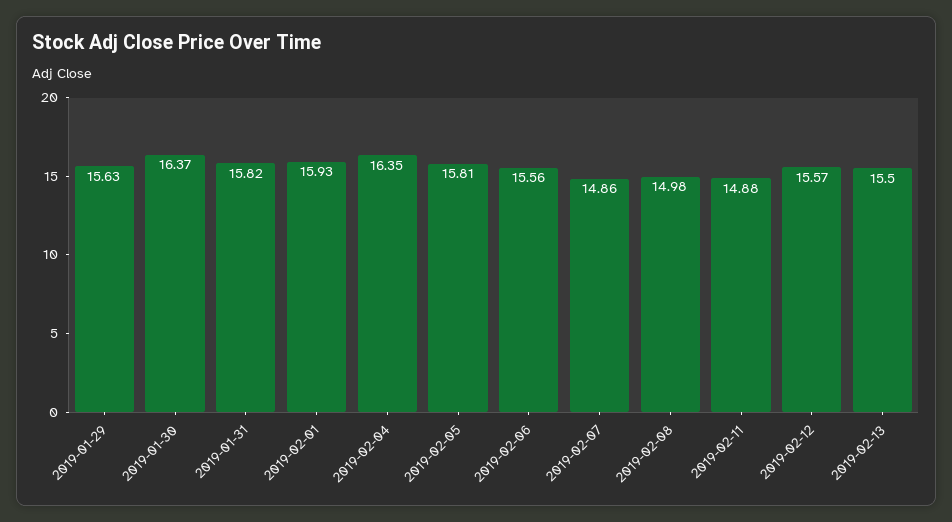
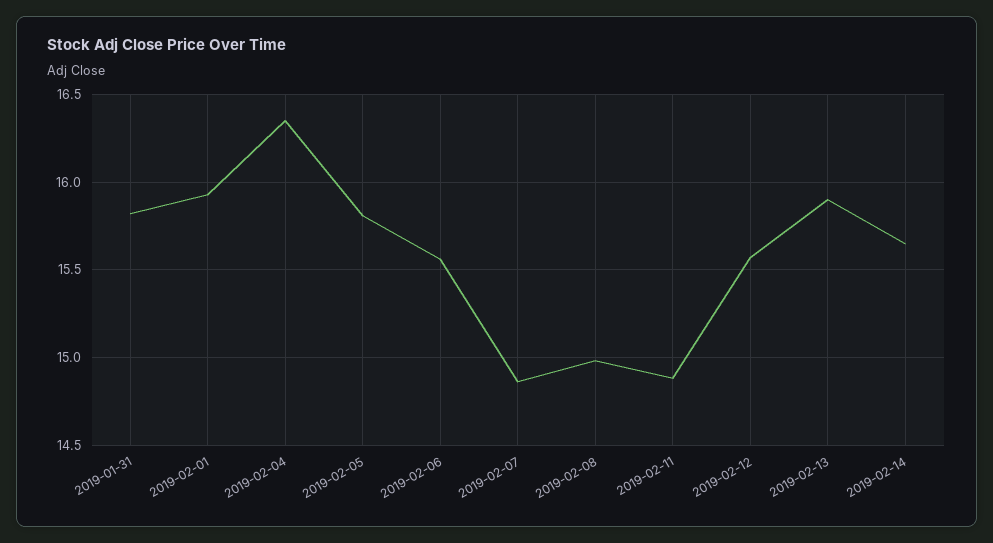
2019-01-29: 15.63 -> none
2019-01-30: 16.37 -> none
2019-02-13: 15.5 -> 15.9
2019-02-14: none -> 15.65

